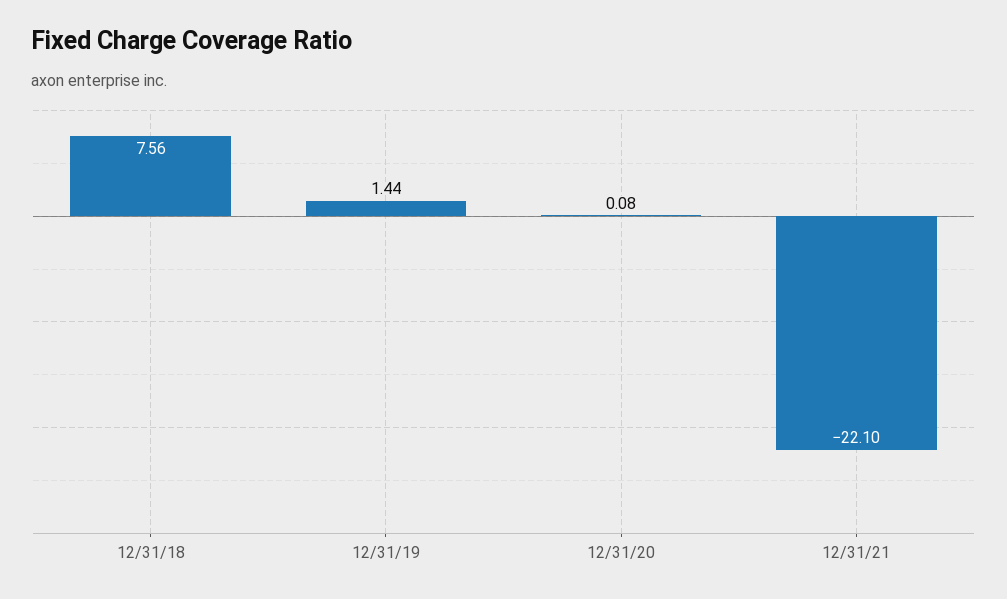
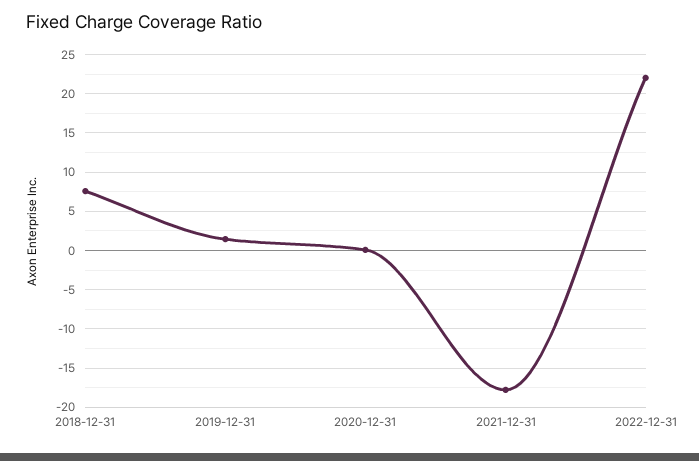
12/31/21: -22.1 -> -18
2022-12-31: none -> 22

